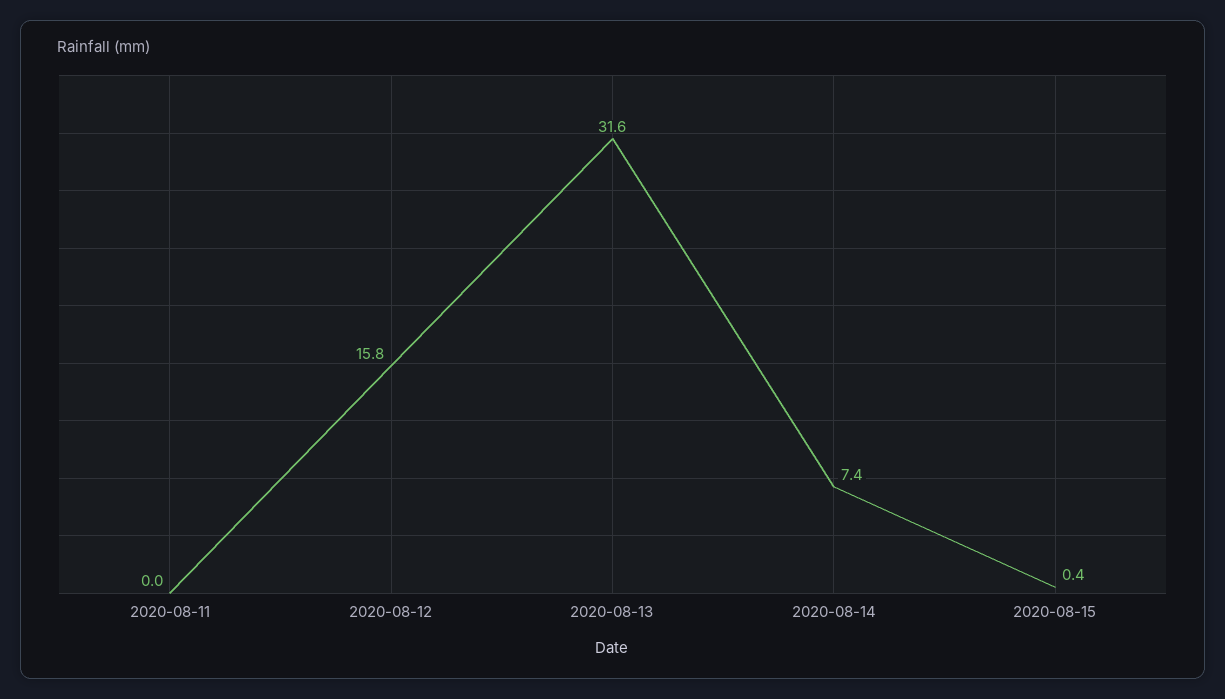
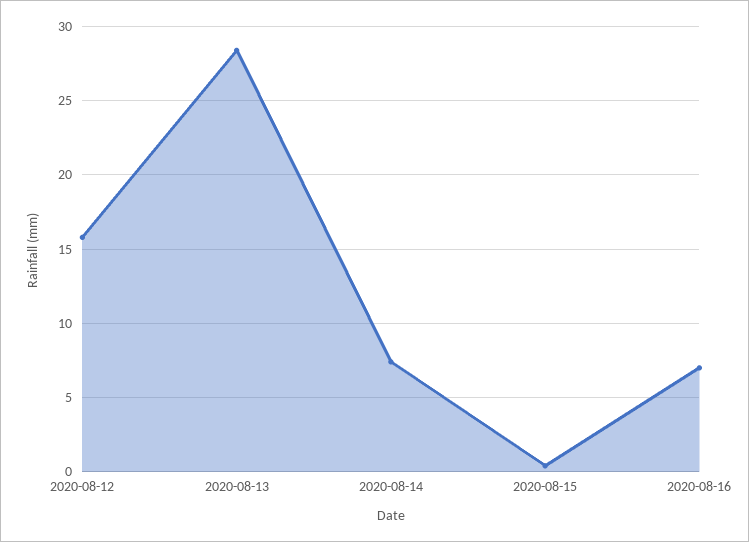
2020-08-11: 0 -> none
2020-08-13: 31.6 -> 28.5
2020-08-16: none -> 7

